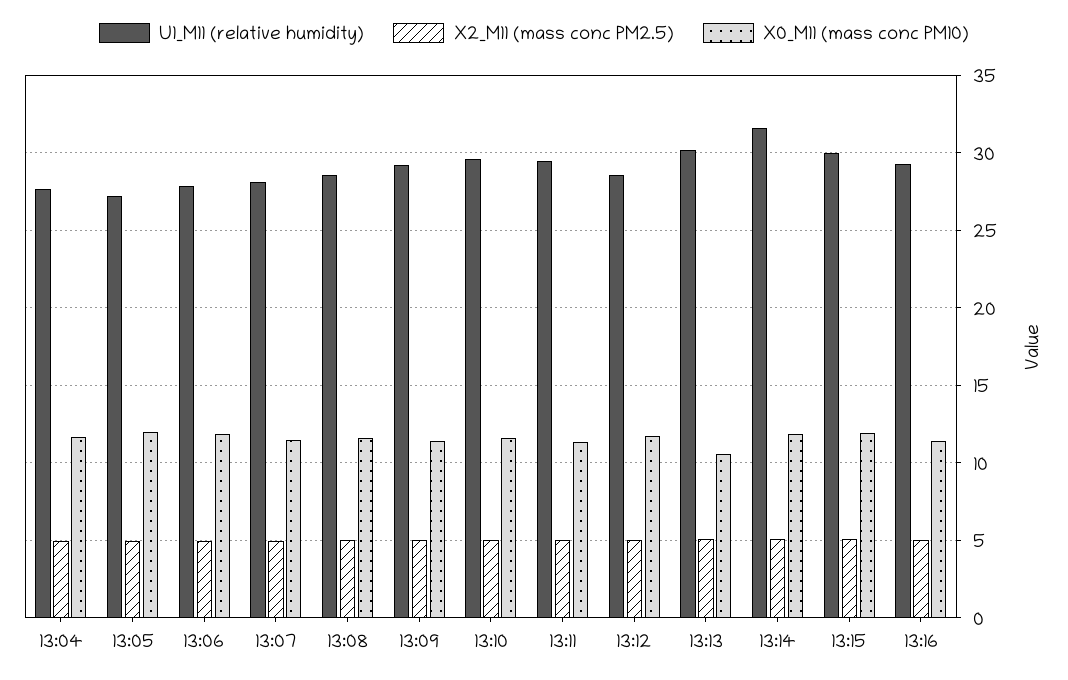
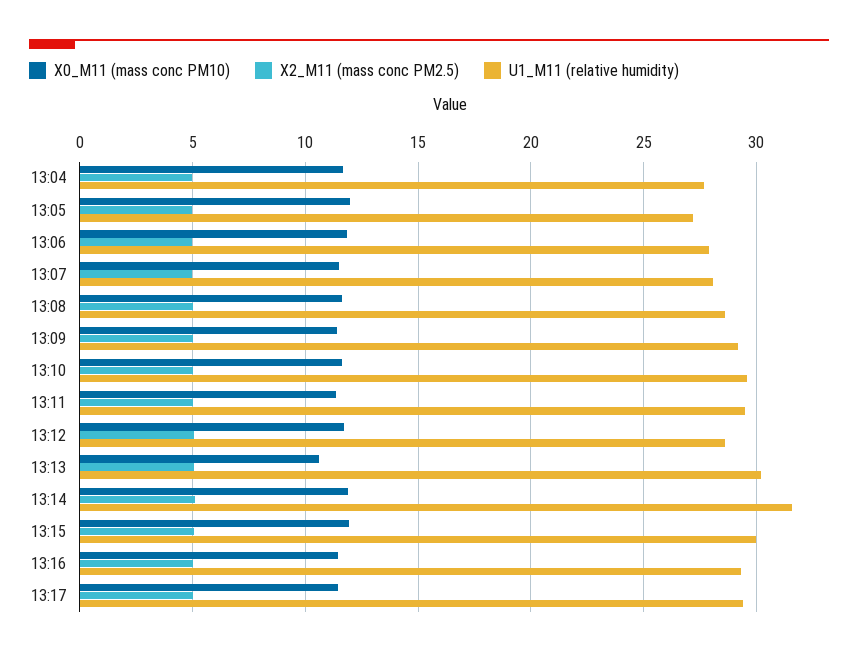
X0_M11 (mass conc PM10), 13:17: none -> 11.5
X2_M11 (mass conc PM2.5), 13:17: none -> 5
U1_M11 (relative humidity), 13:17: none -> 29.5

